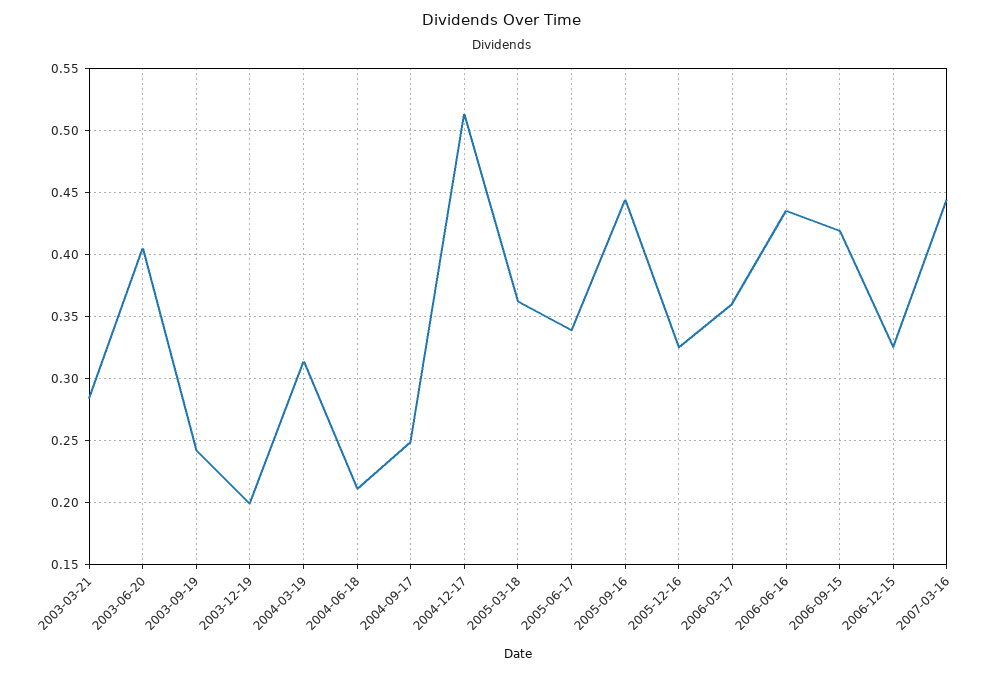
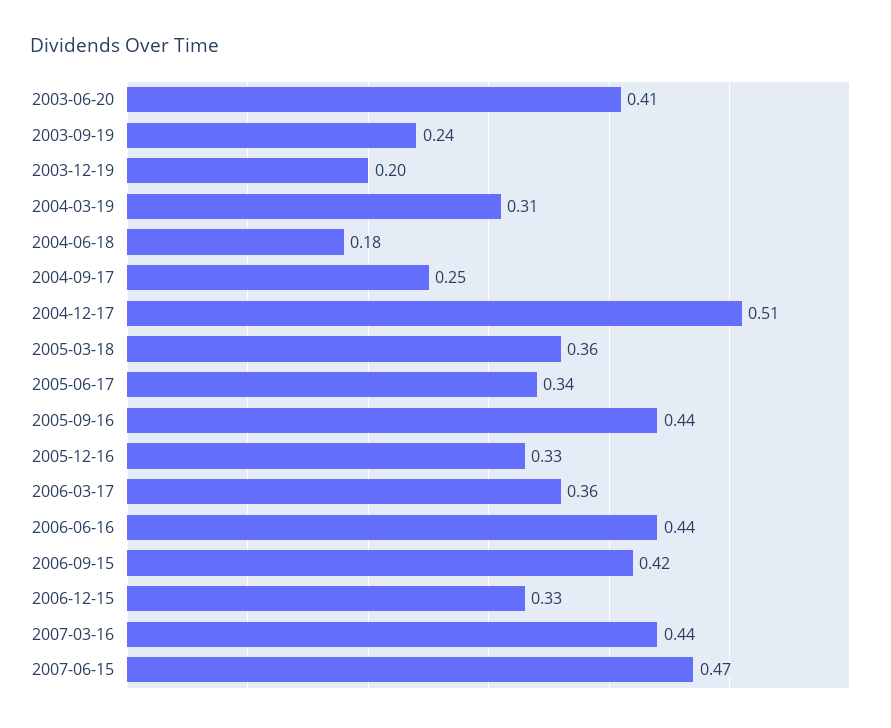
2003-03-21: 0.285 -> none
2004-06-18: 0.21 -> 0.18
2007-06-15: none -> 0.47

